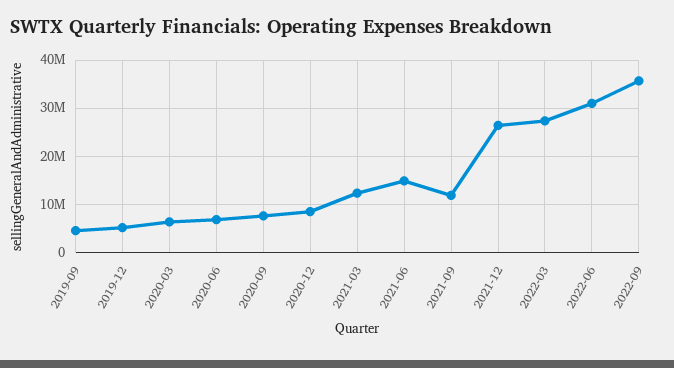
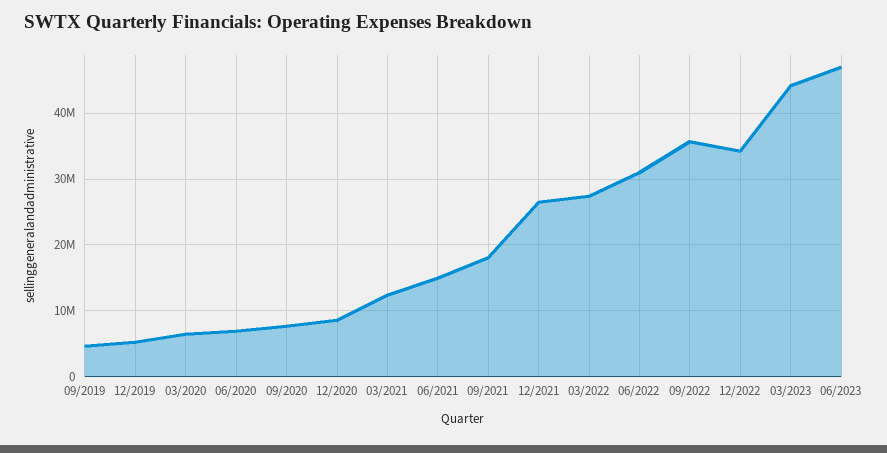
2021-09: 12000000 -> 18000000
12/2022: none -> 34000000
03/2023: none -> 44000000
06/2023: none -> 47000000

